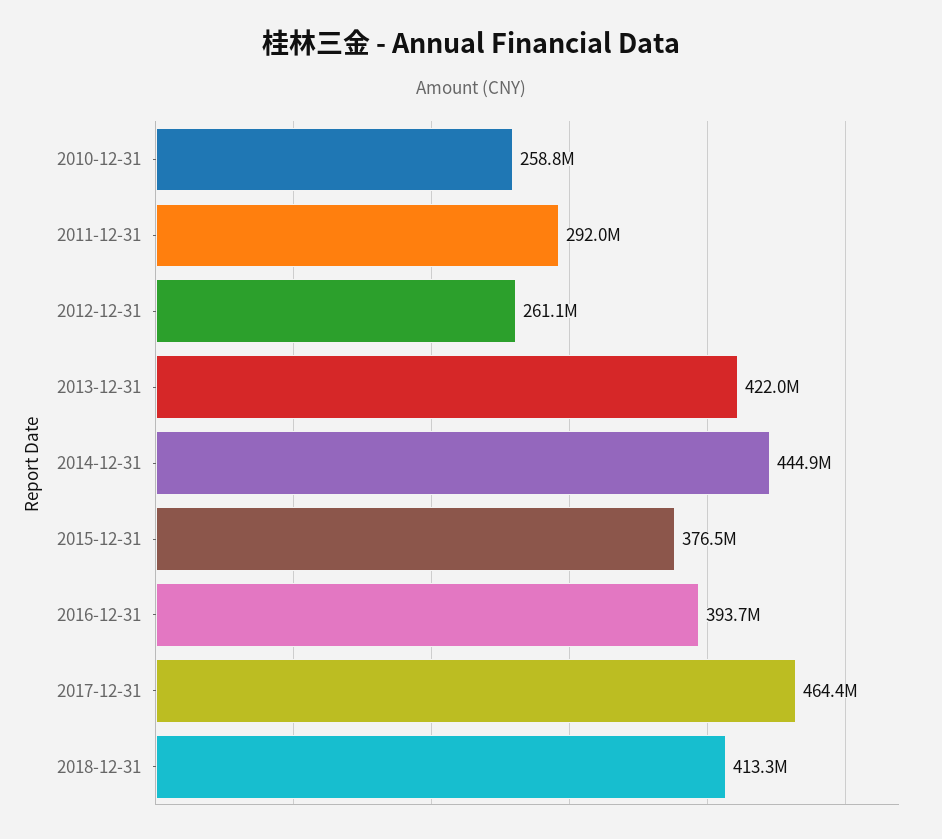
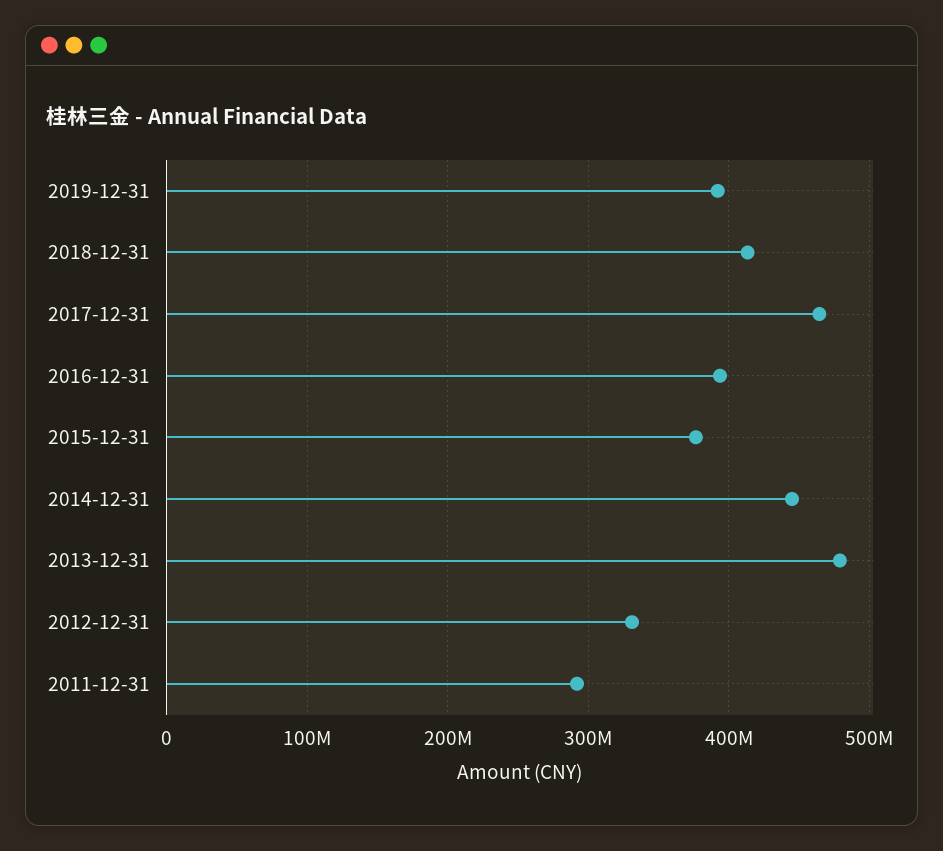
2010-12-31: 258800000 -> none
2012-12-31: 261100000 -> 330000000
2013-12-31: 422000000 -> 480000000
2019-12-31: none -> 390000000

